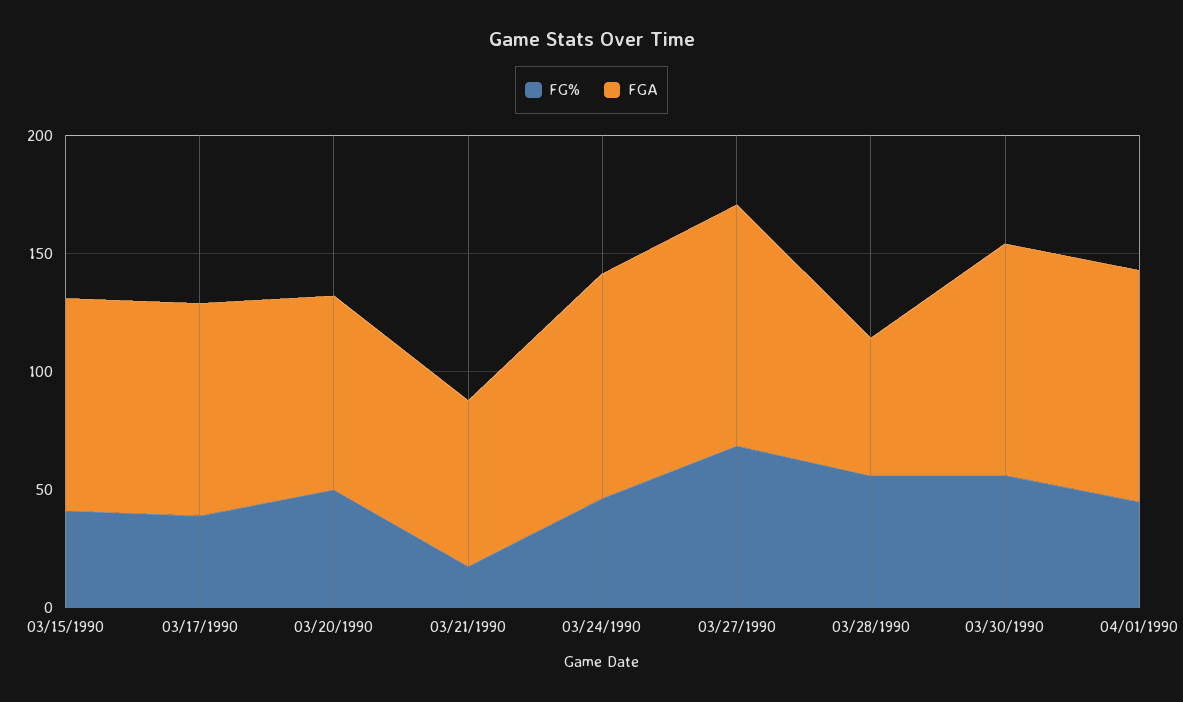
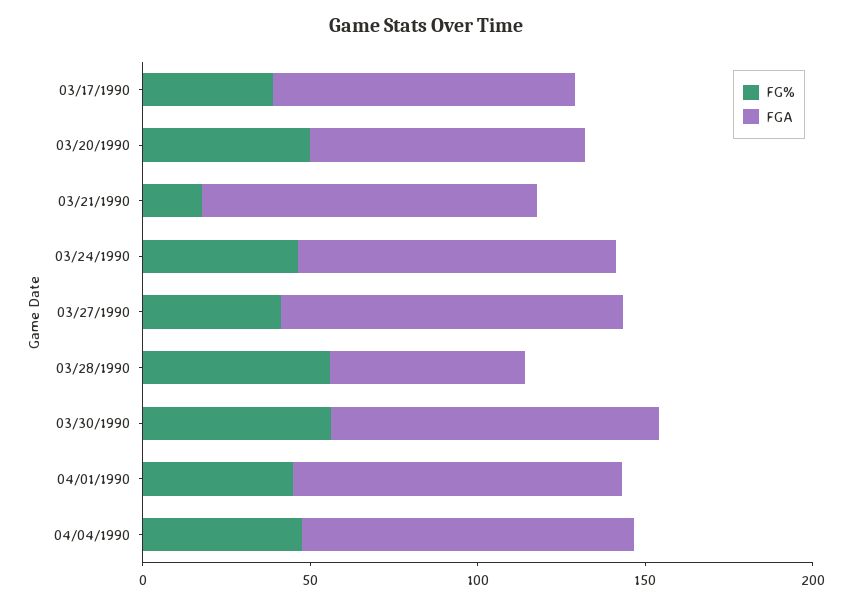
FG%, 03/15/1990: 40 -> none
FGA, 03/15/1990: 90 -> none
FGA, 03/21/1990: 70 -> 100
FG%, 03/27/1990: 70 -> 40
FG%, 04/04/1990: none -> 50
FGA, 04/04/1990: none -> 100

